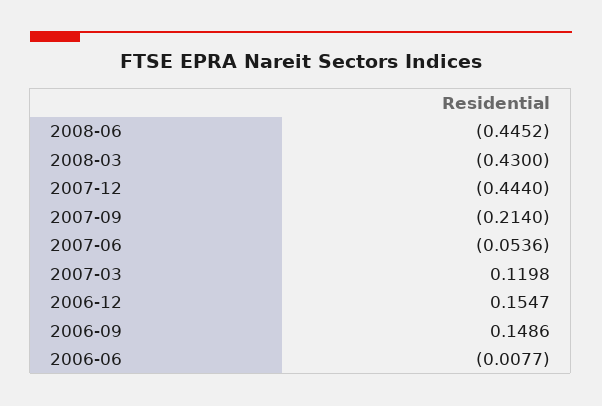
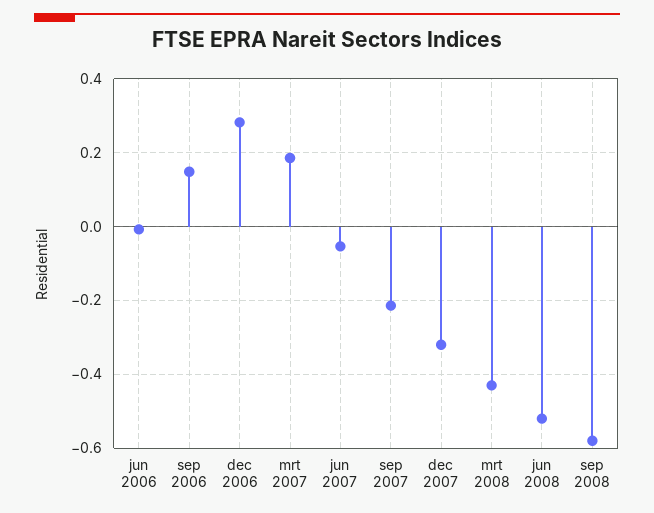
2008-06: -0.4452 -> -0.52
2007-12: -0.444 -> -0.32
2007-03: 0.1198 -> 0.18
2006-12: 0.1547 -> 0.28
sep 2008: none -> -0.58

